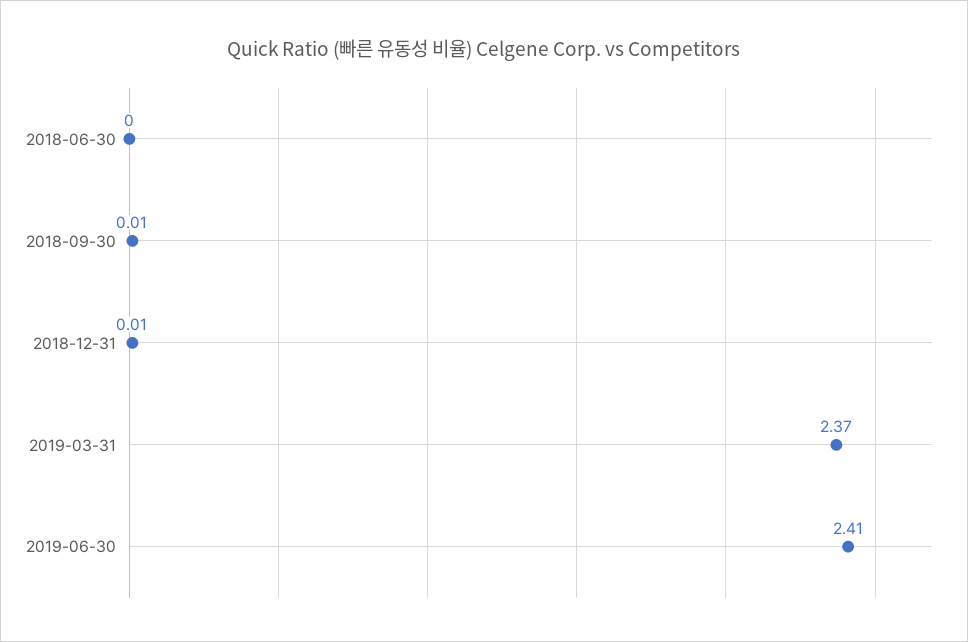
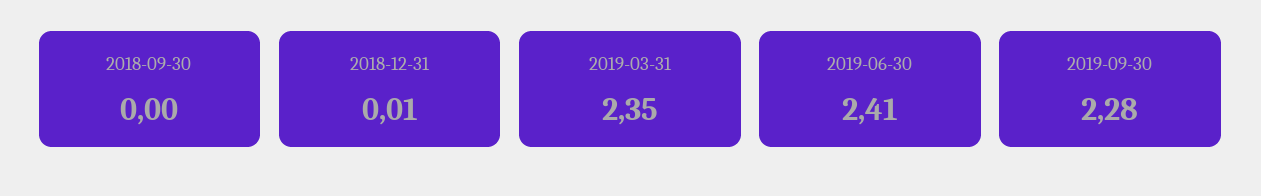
2018-06-30: 0 -> none
2018-09-30: 0.01 -> 0
2019-03-31: 2.37 -> 2.35
2019-09-30: none -> 2.28

